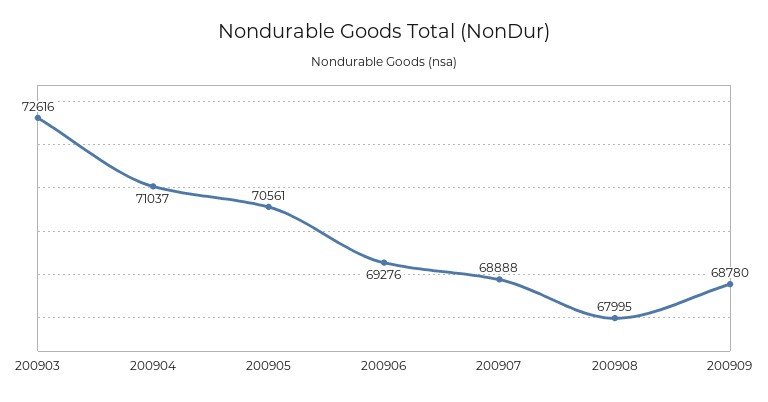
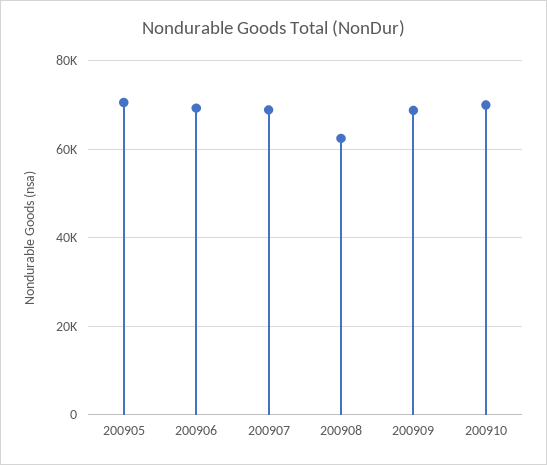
200903: 72616 -> none
200904: 71037 -> none
200908: 67995 -> 62000
200910: none -> 70000

